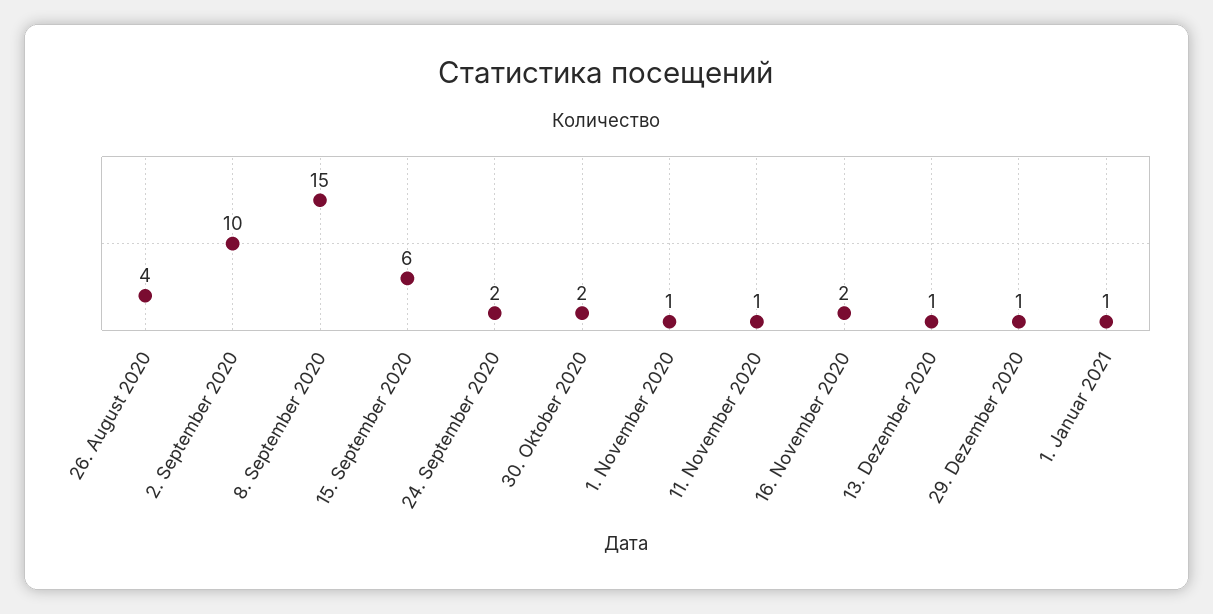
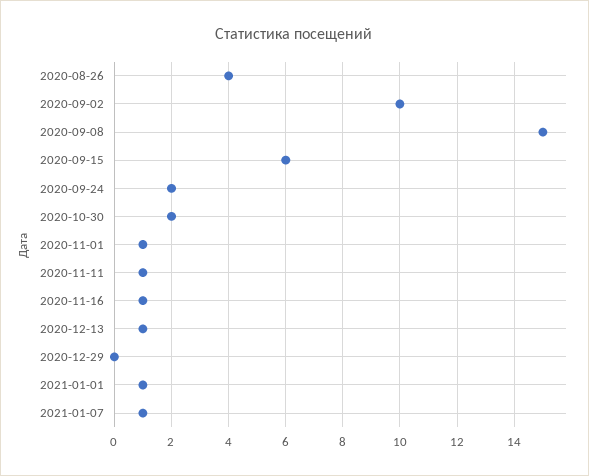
16. November 2020: 2 -> 1
29. Dezember 2020: 1 -> 0
2021-01-07: none -> 1

